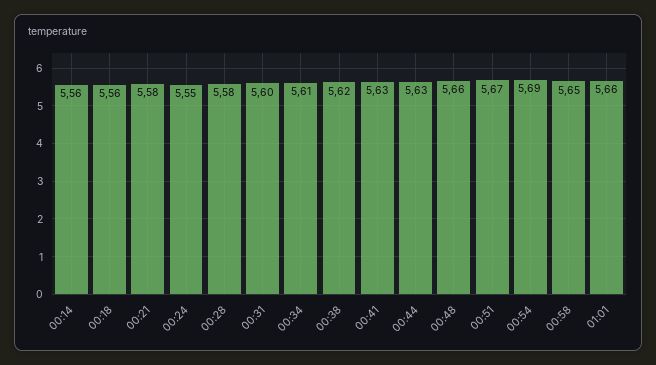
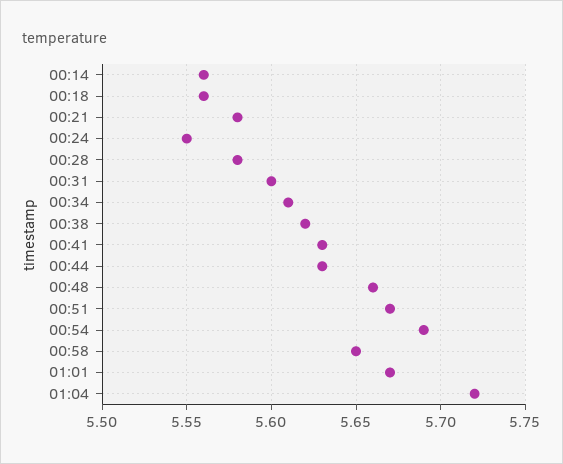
01:01: 5.66 -> 5.67
01:04: none -> 5.72

